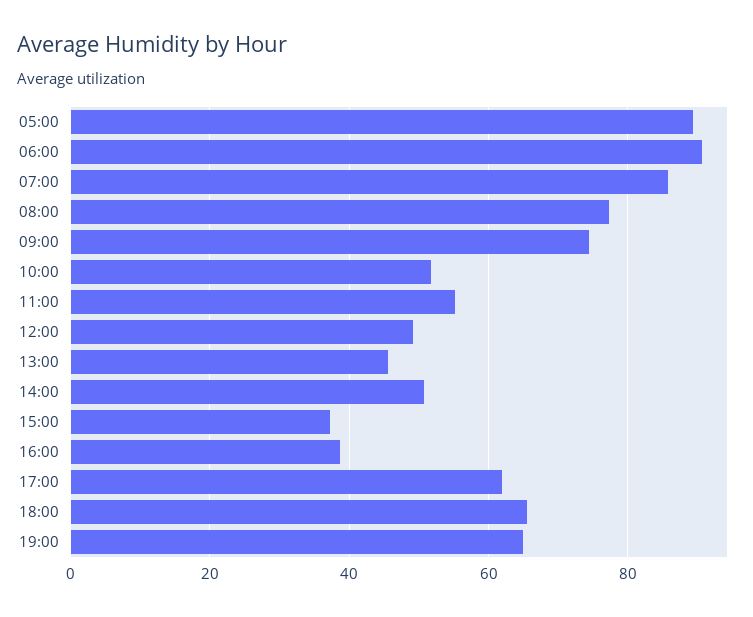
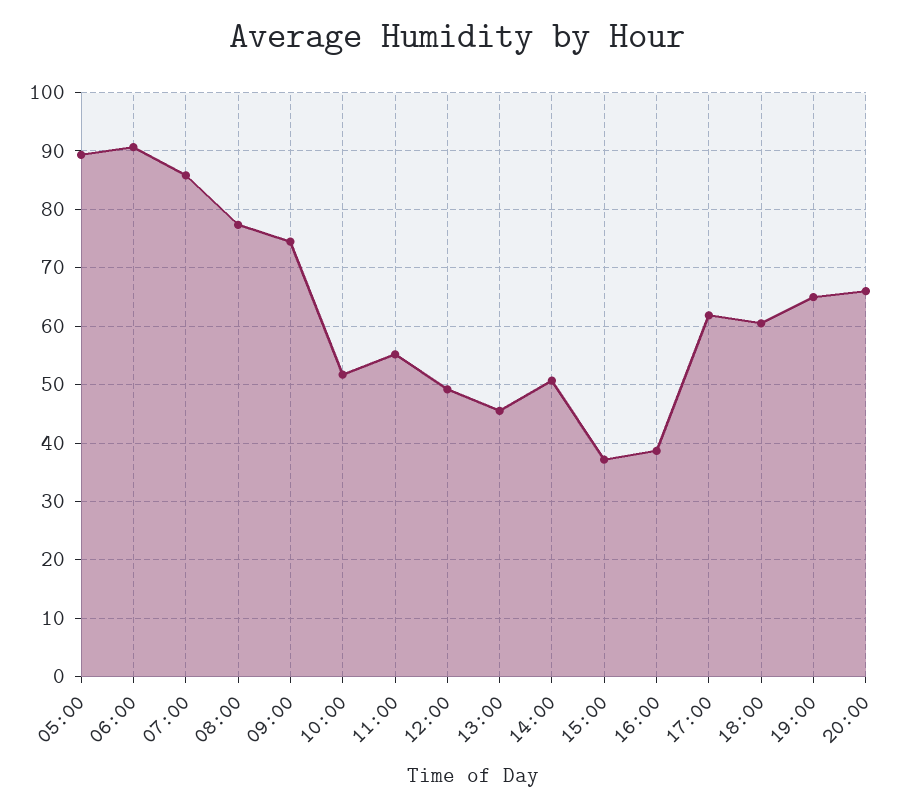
18:00: 66 -> 60
20:00: none -> 66

